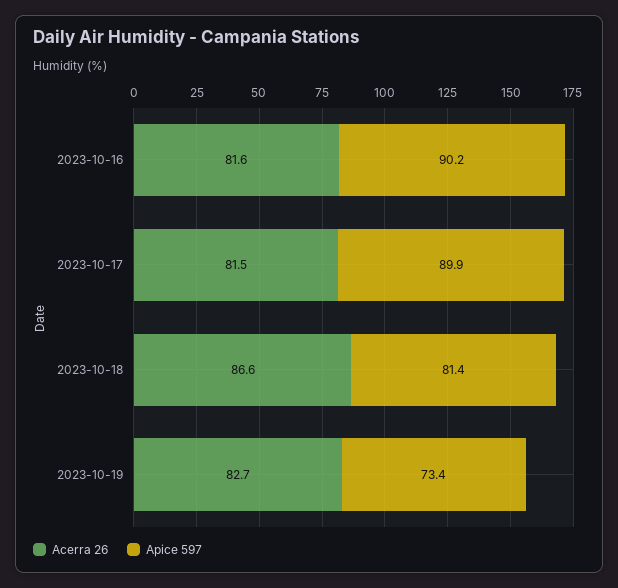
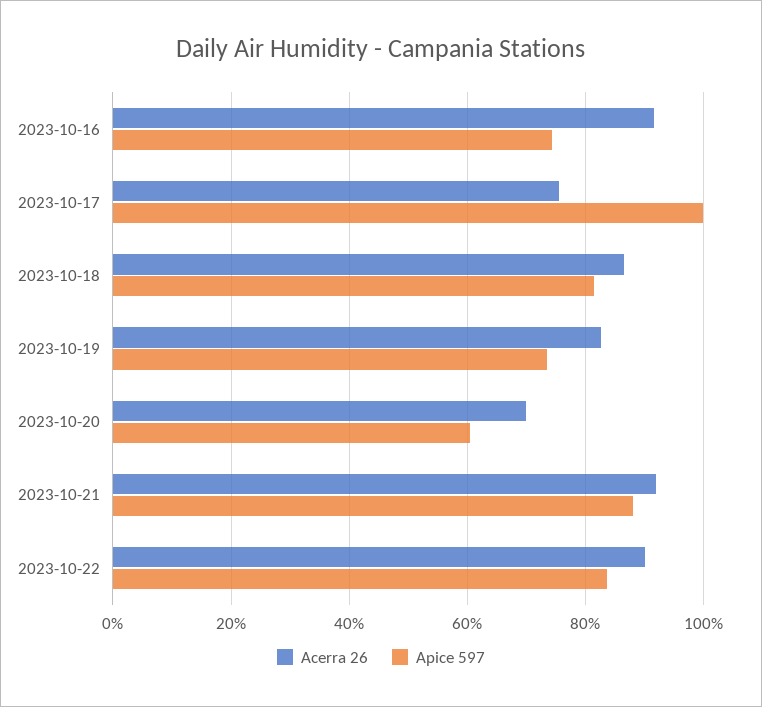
Acerra 26, 2023-10-16: 81.6 -> 92
Apice 597, 2023-10-16: 90.2 -> 74
Acerra 26, 2023-10-17: 81.5 -> 76
Apice 597, 2023-10-17: 89.9 -> 100
Acerra 26, 2023-10-20: none -> 70
Apice 597, 2023-10-20: none -> 60
Acerra 26, 2023-10-21: none -> 92
Apice 597, 2023-10-21: none -> 88
Acerra 26, 2023-10-22: none -> 90
Apice 597, 2023-10-22: none -> 84

